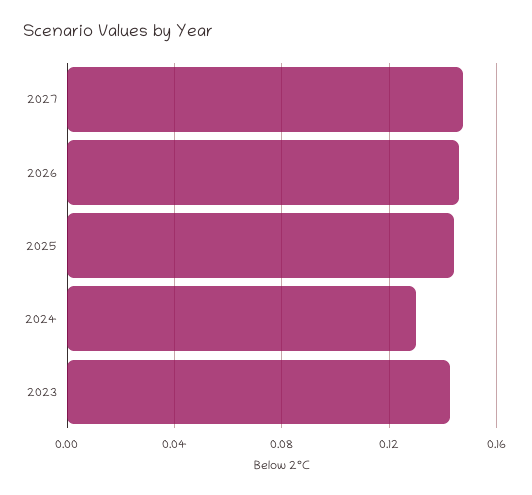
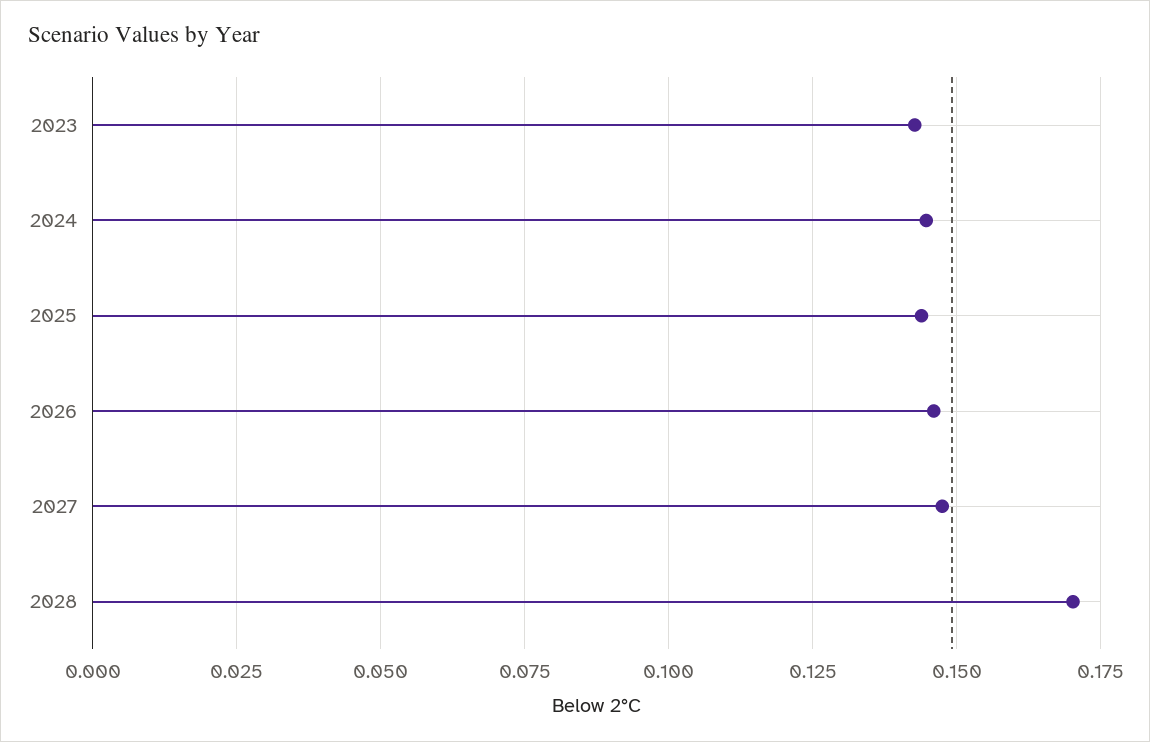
2024: 0.13 -> 0.145
2028: none -> 0.17

